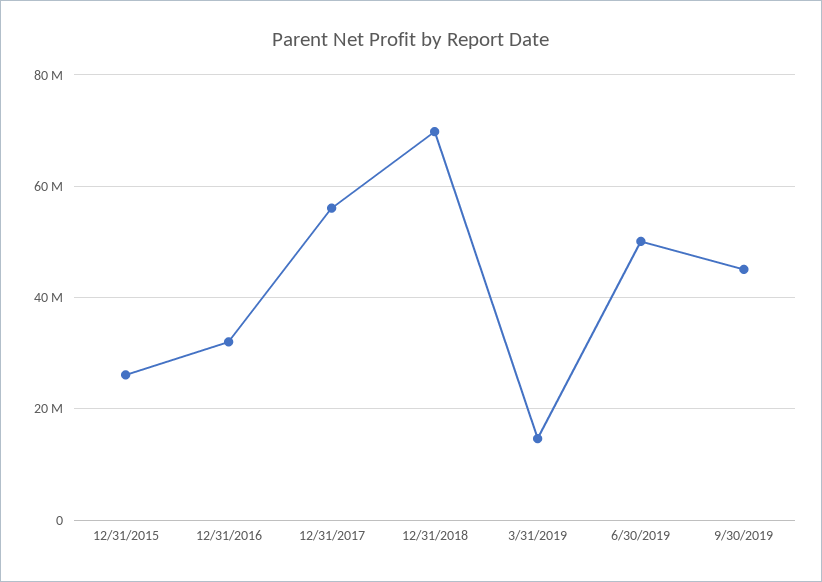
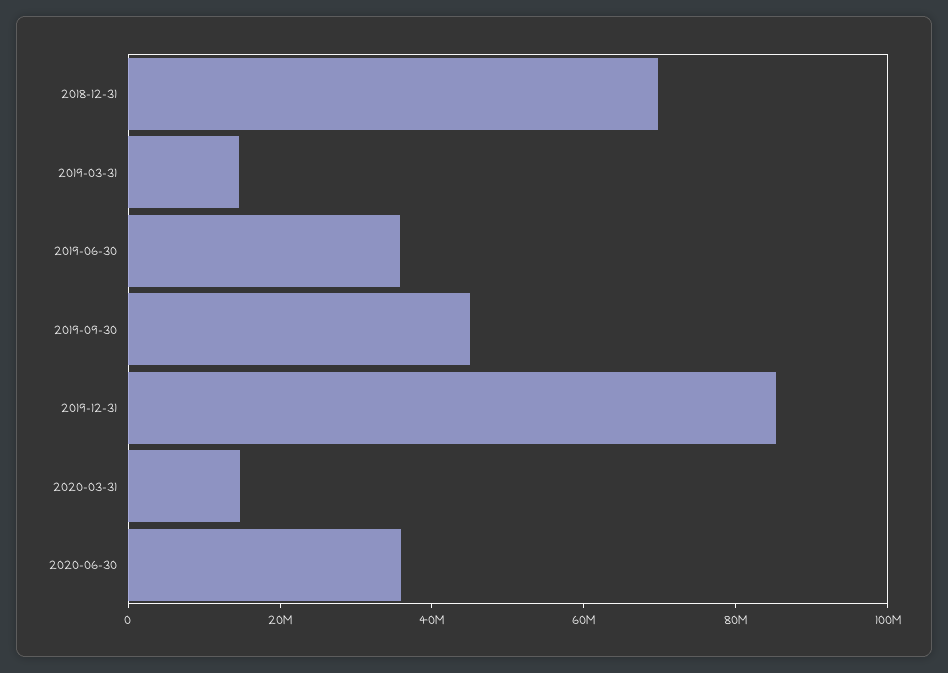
12/31/2015: 26000000 -> none
12/31/2016: 32000000 -> none
12/31/2017: 56000000 -> none
6/30/2019: 50000000 -> 35000000
2019-12-31: none -> 85000000
2020-03-31: none -> 15000000
2020-06-30: none -> 35000000

